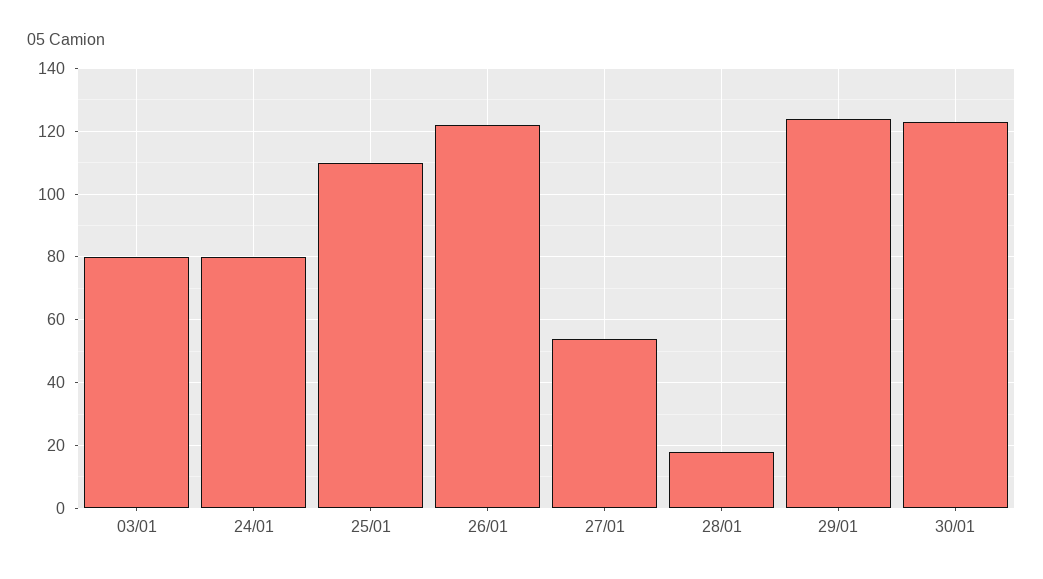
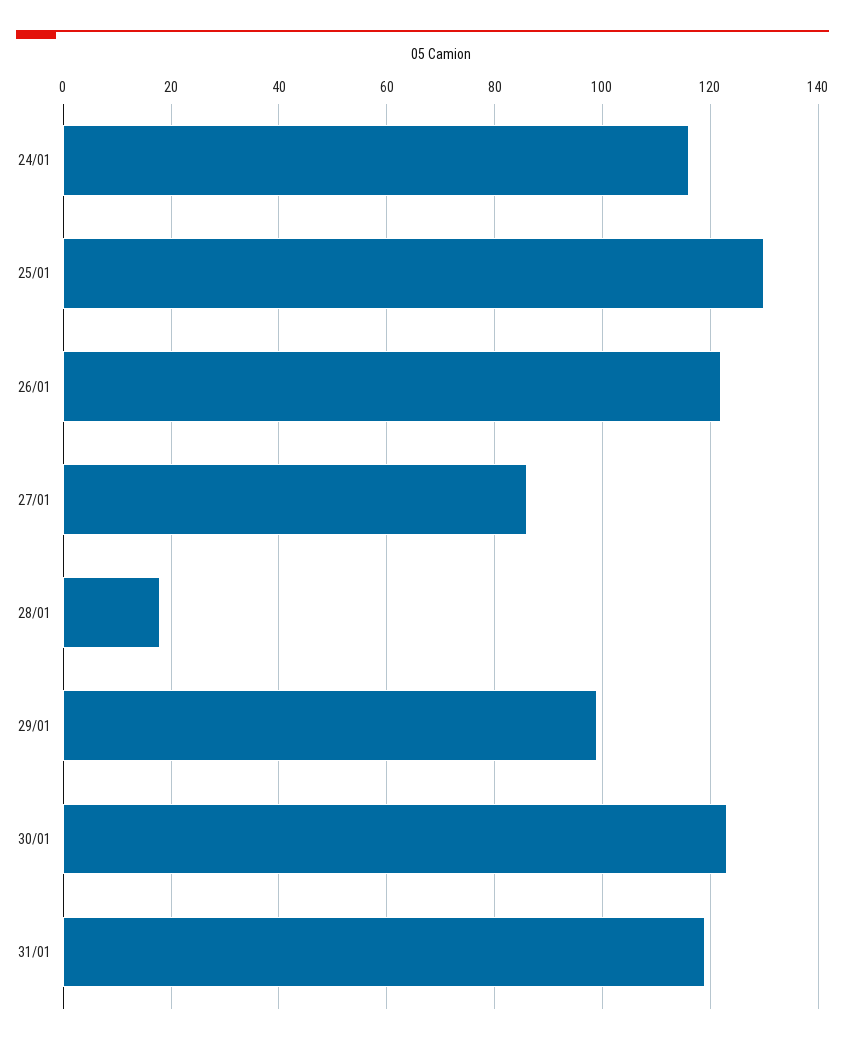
03/01: 80 -> none
24/01: 80 -> 115
25/01: 110 -> 130
27/01: 55 -> 85
29/01: 125 -> 100
31/01: none -> 120

